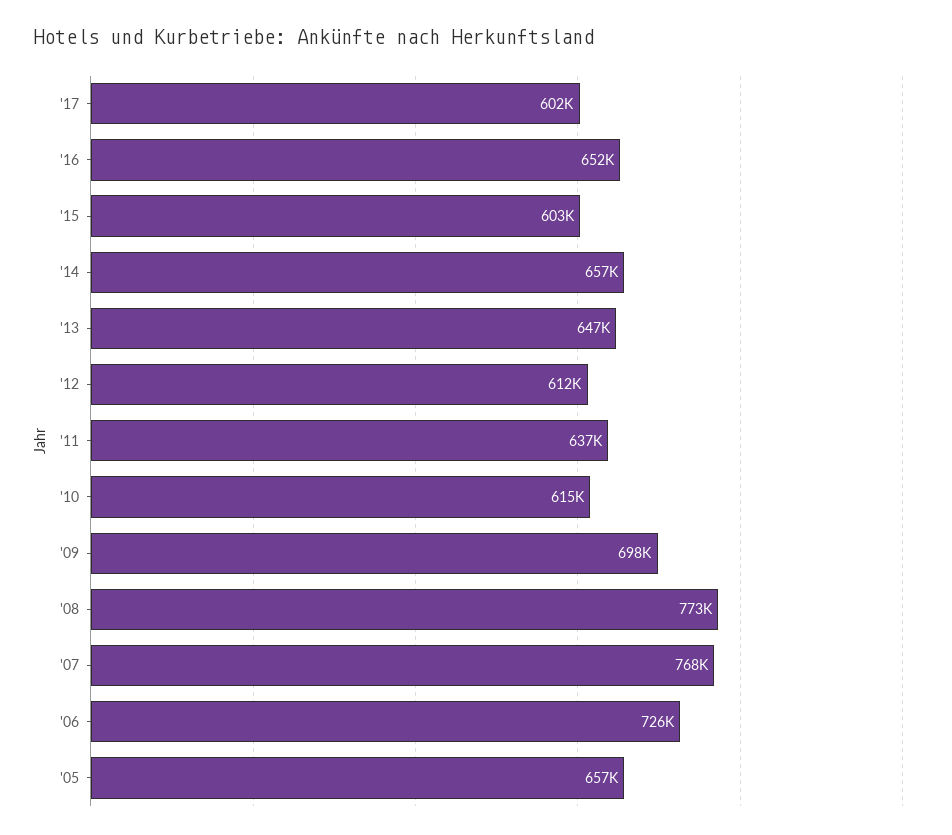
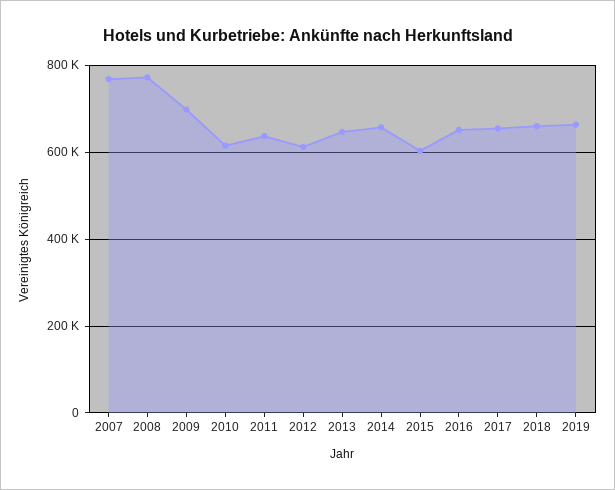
'17: 602000 -> 660000
'06: 726000 -> none
'05: 657000 -> none
2018: none -> 660000
2019: none -> 660000

